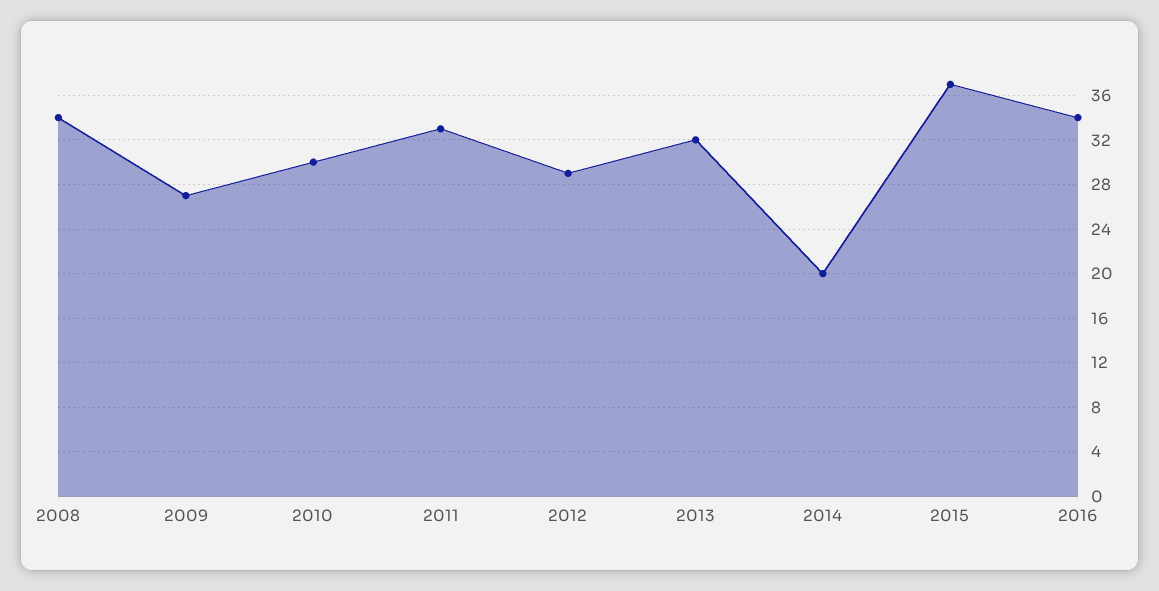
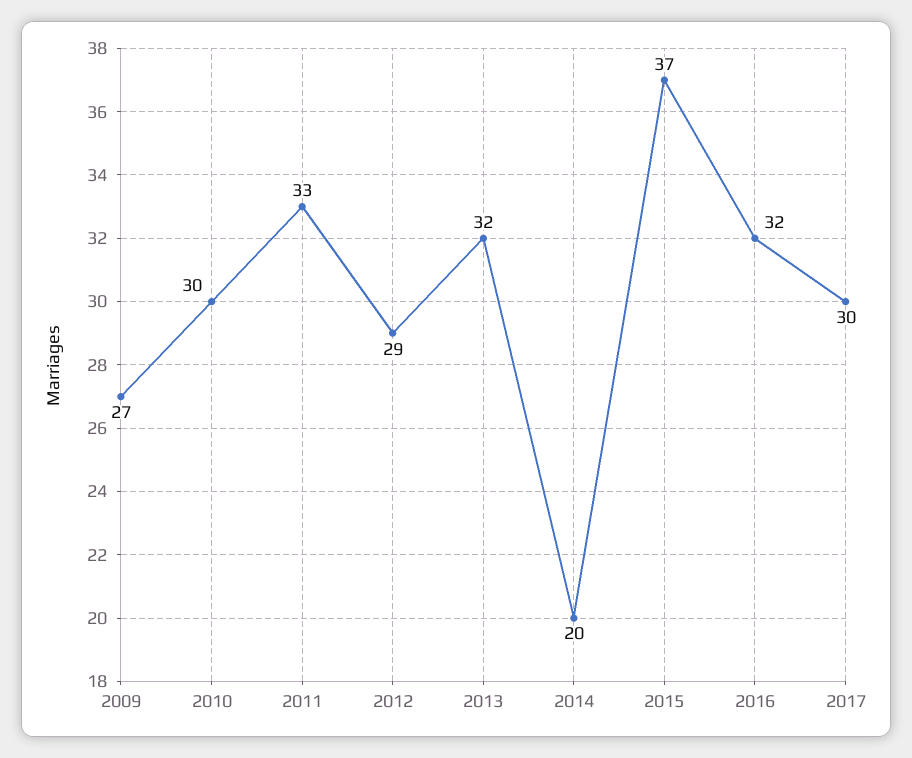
2008: 34 -> none
2016: 34 -> 32
2017: none -> 30

